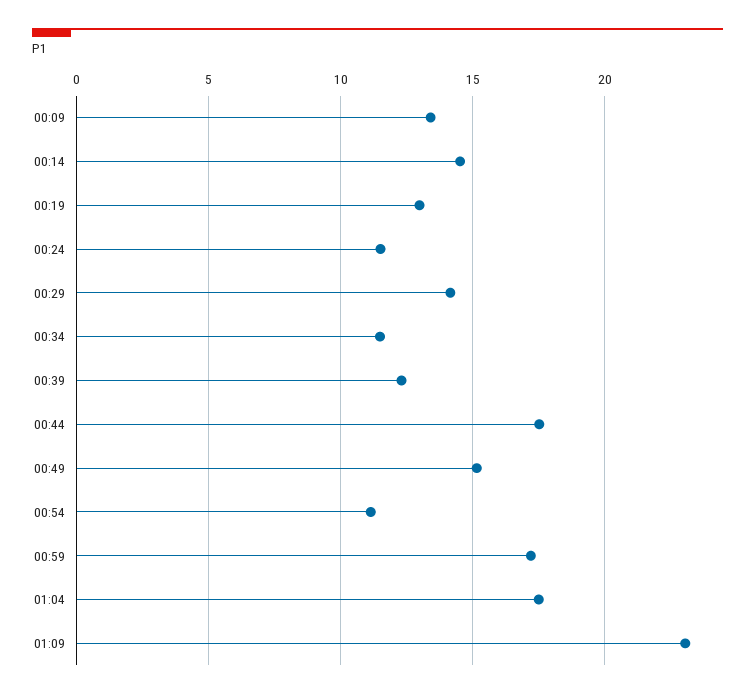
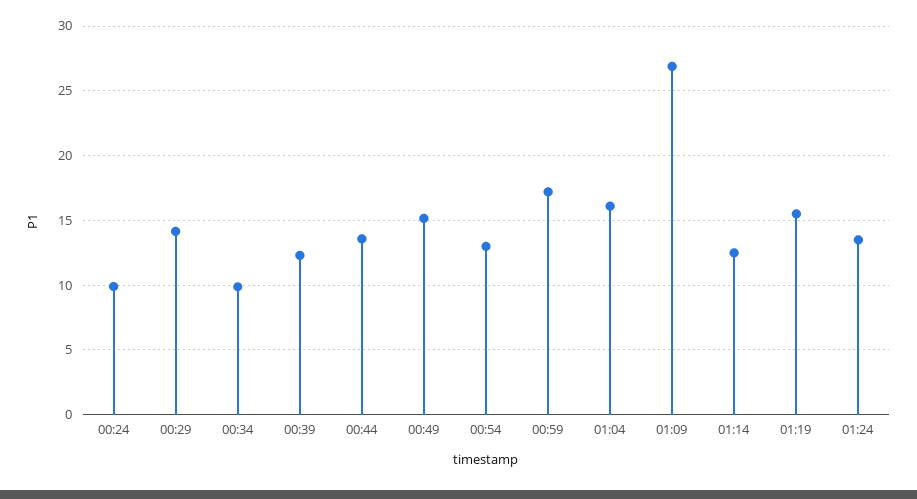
00:09: 13.5 -> none
00:14: 14.5 -> none
00:19: 13 -> none
00:24: 11.5 -> 10
00:34: 11.5 -> 10
00:44: 17.5 -> 13.5
00:54: 11 -> 13
01:04: 17.5 -> 16
01:09: 23 -> 27
01:14: none -> 12.5
01:19: none -> 15.5
01:24: none -> 13.5

